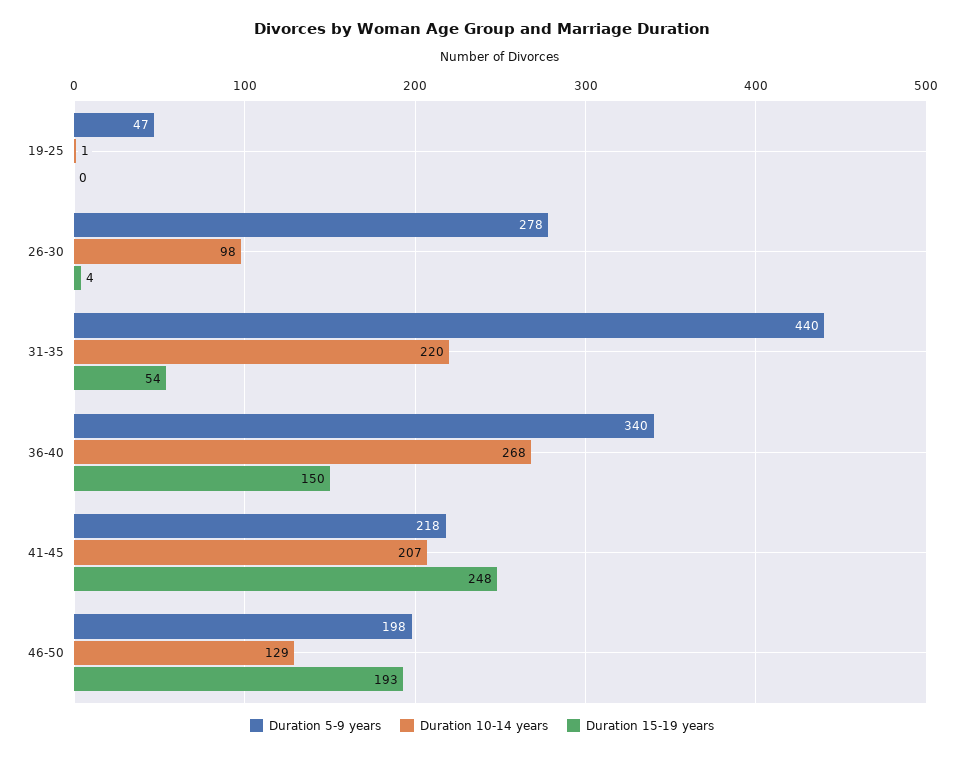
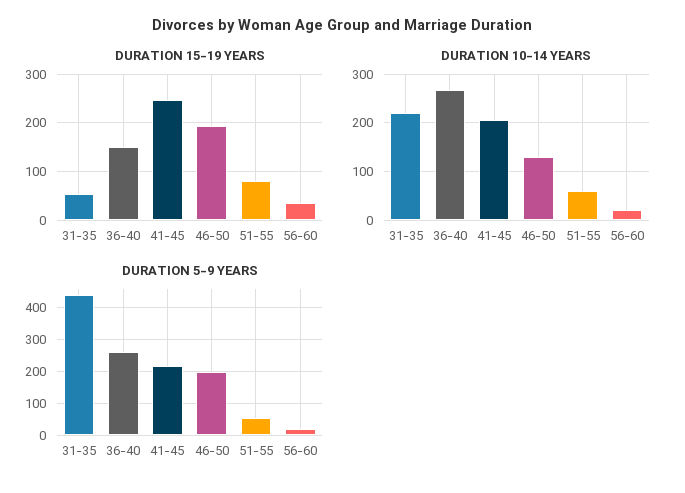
Duration 5-9 years, 19-25: 47 -> none
Duration 10-14 years, 19-25: 1 -> none
Duration 15-19 years, 19-25: 0 -> none
Duration 5-9 years, 26-30: 278 -> none
Duration 10-14 years, 26-30: 98 -> none
Duration 15-19 years, 26-30: 4 -> none
Duration 5-9 years, 36-40: 340 -> 260
Duration 15-19 years, 51-55: none -> 80
Duration 15-19 years, 56-60: none -> 40
Duration 10-14 years, 51-55: none -> 60
Duration 10-14 years, 56-60: none -> 20
Duration 5-9 years, 51-55: none -> 60
Duration 5-9 years, 56-60: none -> 20

